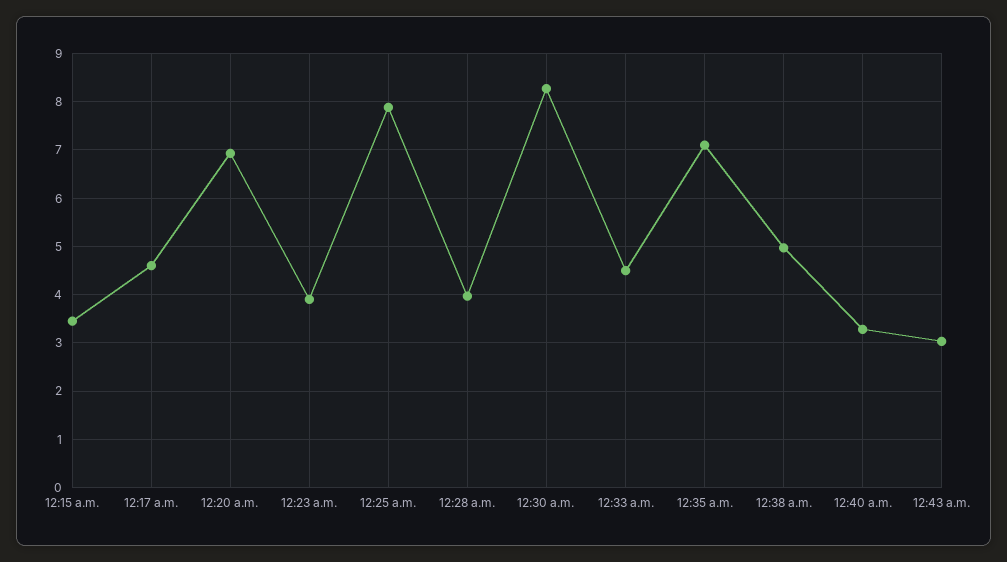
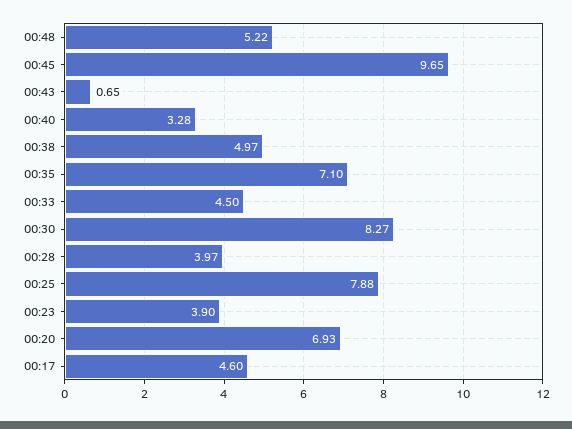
12:15 a.m.: 3.4 -> none
12:43 a.m.: 3 -> 0.65
00:48: none -> 5.22
00:45: none -> 9.65

